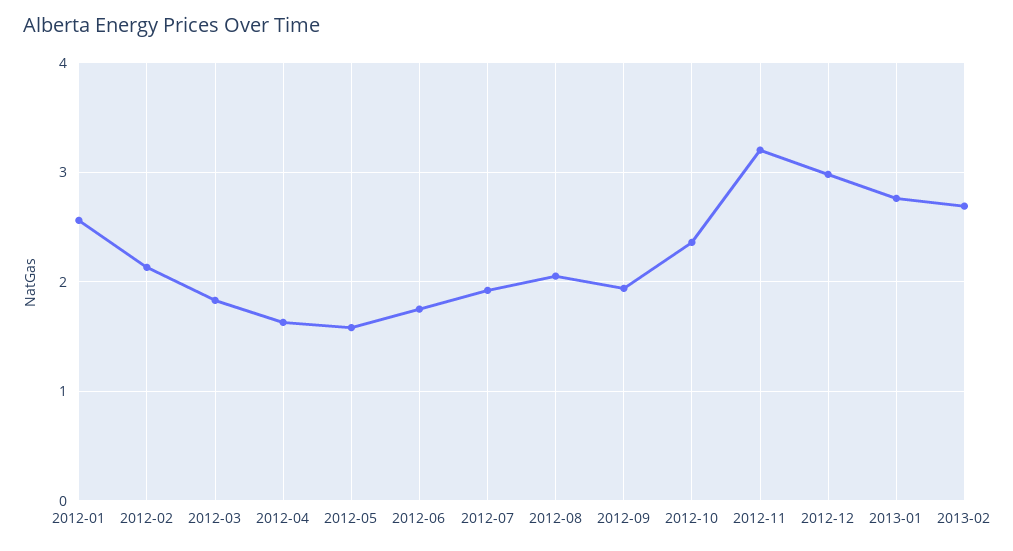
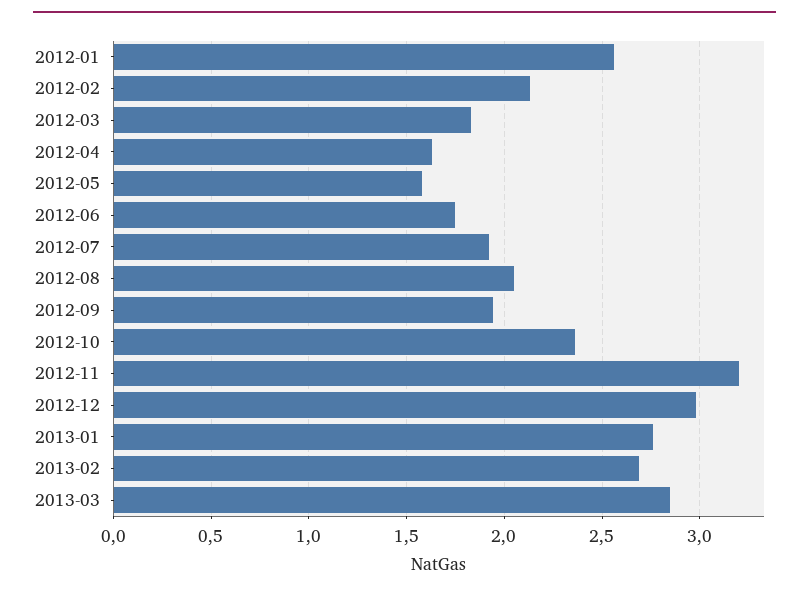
2013-03: none -> 2.85

